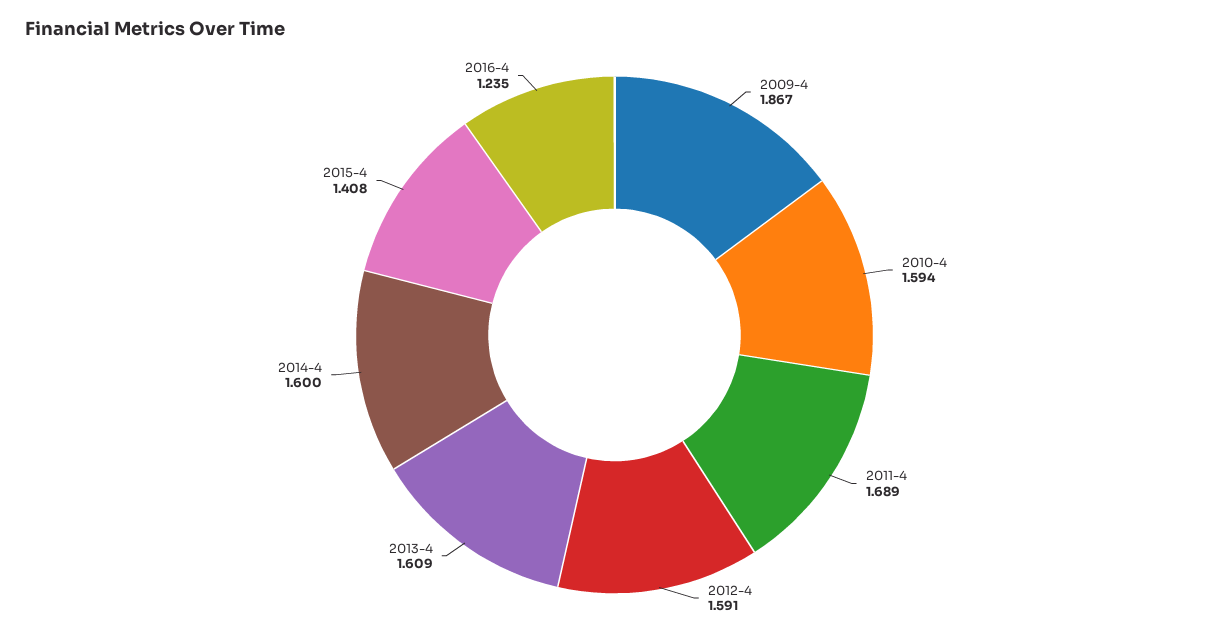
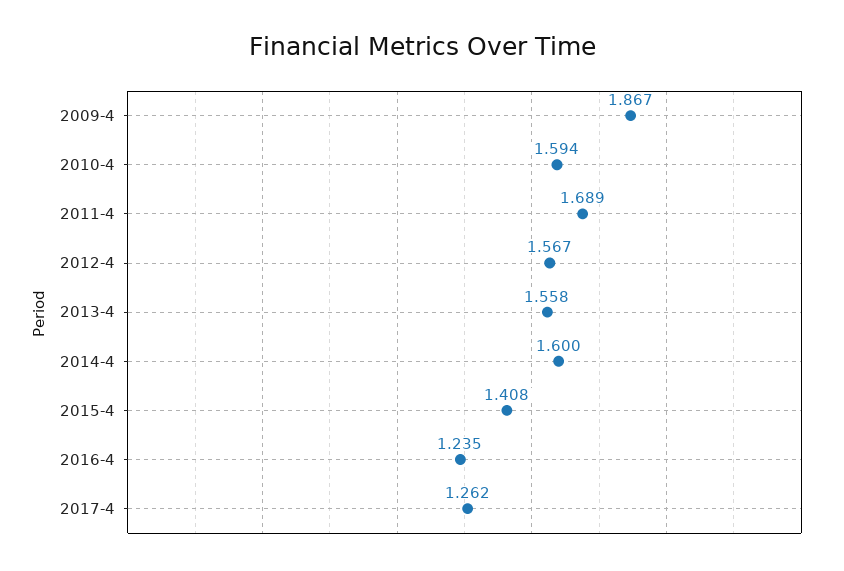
2012-4: 1.591 -> 1.567
2013-4: 1.609 -> 1.558
2017-4: none -> 1.262

